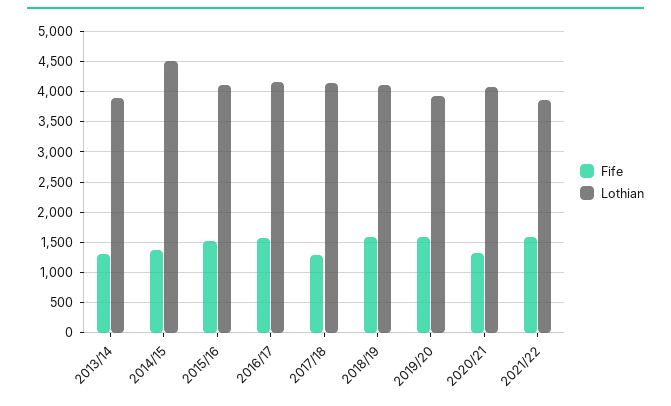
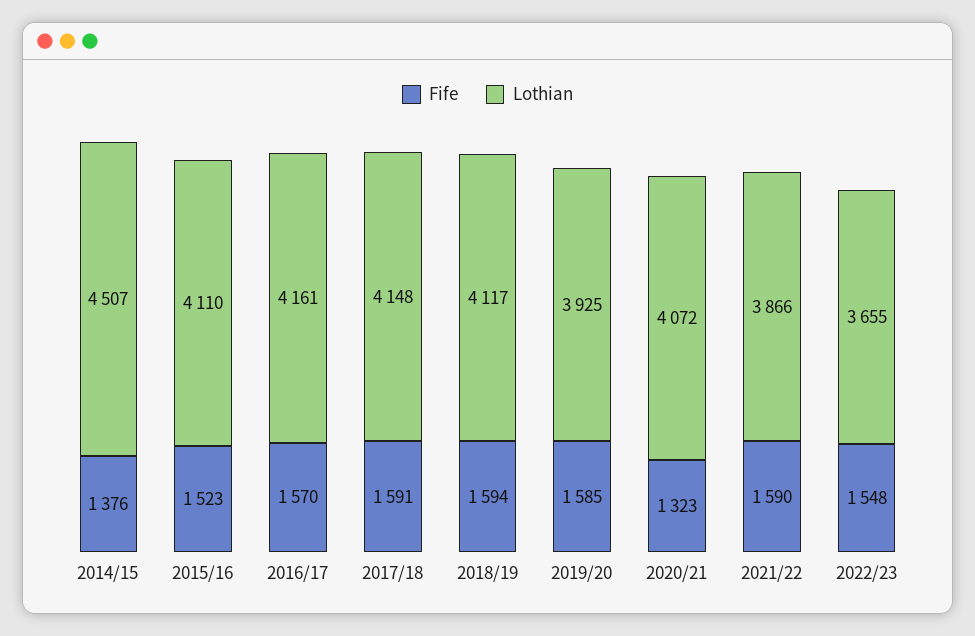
Fife, 2013/14: 1300 -> none
Lothian, 2013/14: 3900 -> none
Fife, 2017/18: 1300 -> 1591
Fife, 2022/23: none -> 1548
Lothian, 2022/23: none -> 3655

